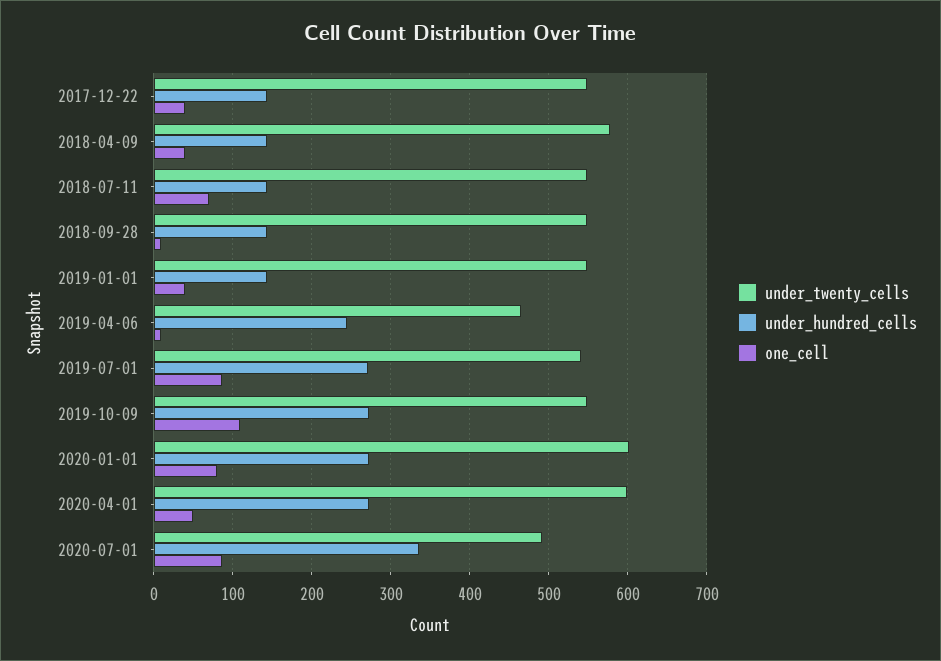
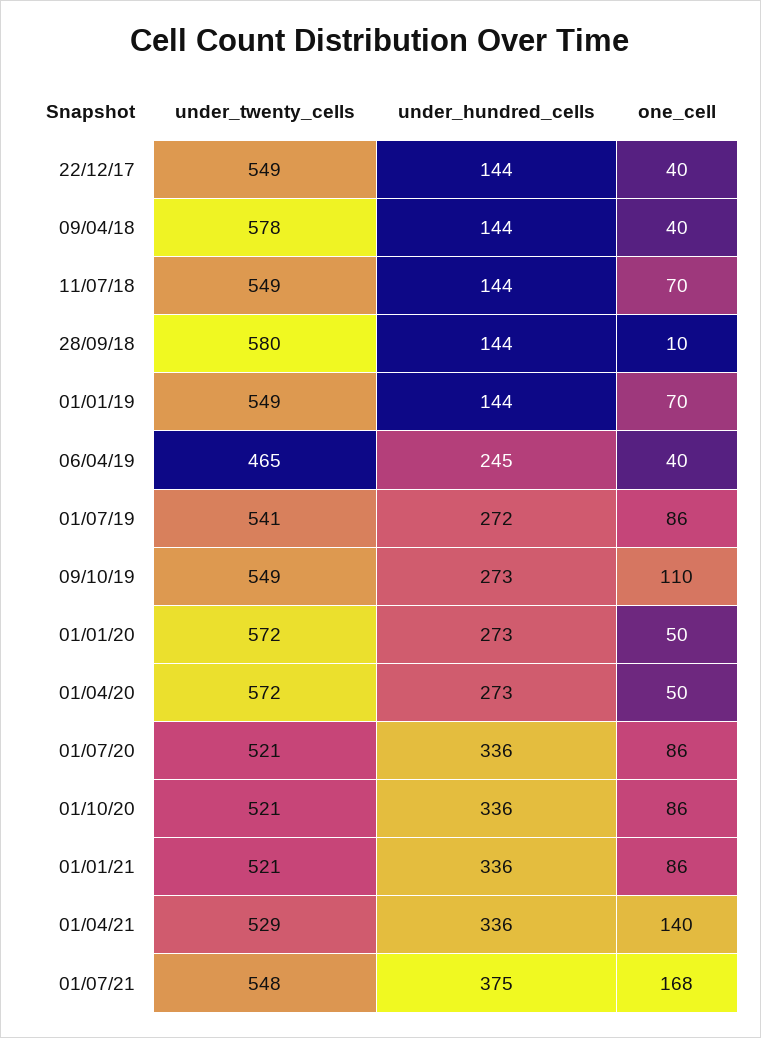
under_twenty_cells, 2018-09-28: 550 -> 580
one_cell, 2019-01-01: 40 -> 70
one_cell, 2019-04-06: 10 -> 40
under_twenty_cells, 2020-01-01: 600 -> 572
one_cell, 2020-01-01: 80 -> 50
under_twenty_cells, 2020-04-01: 600 -> 572
under_twenty_cells, 2020-07-01: 490 -> 521
under_twenty_cells, 01/10/20: none -> 521
under_hundred_cells, 01/10/20: none -> 336
one_cell, 01/10/20: none -> 86
under_twenty_cells, 01/01/21: none -> 521
under_hundred_cells, 01/01/21: none -> 336
one_cell, 01/01/21: none -> 86
under_twenty_cells, 01/04/21: none -> 529
under_hundred_cells, 01/04/21: none -> 336
one_cell, 01/04/21: none -> 140
under_twenty_cells, 01/07/21: none -> 548
under_hundred_cells, 01/07/21: none -> 375
one_cell, 01/07/21: none -> 168

